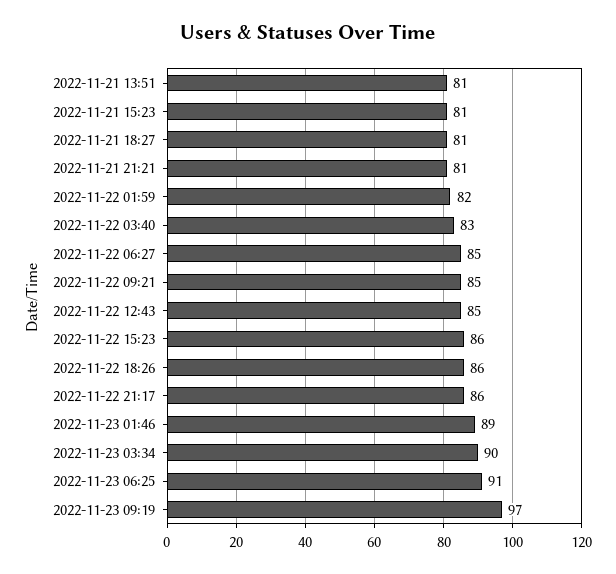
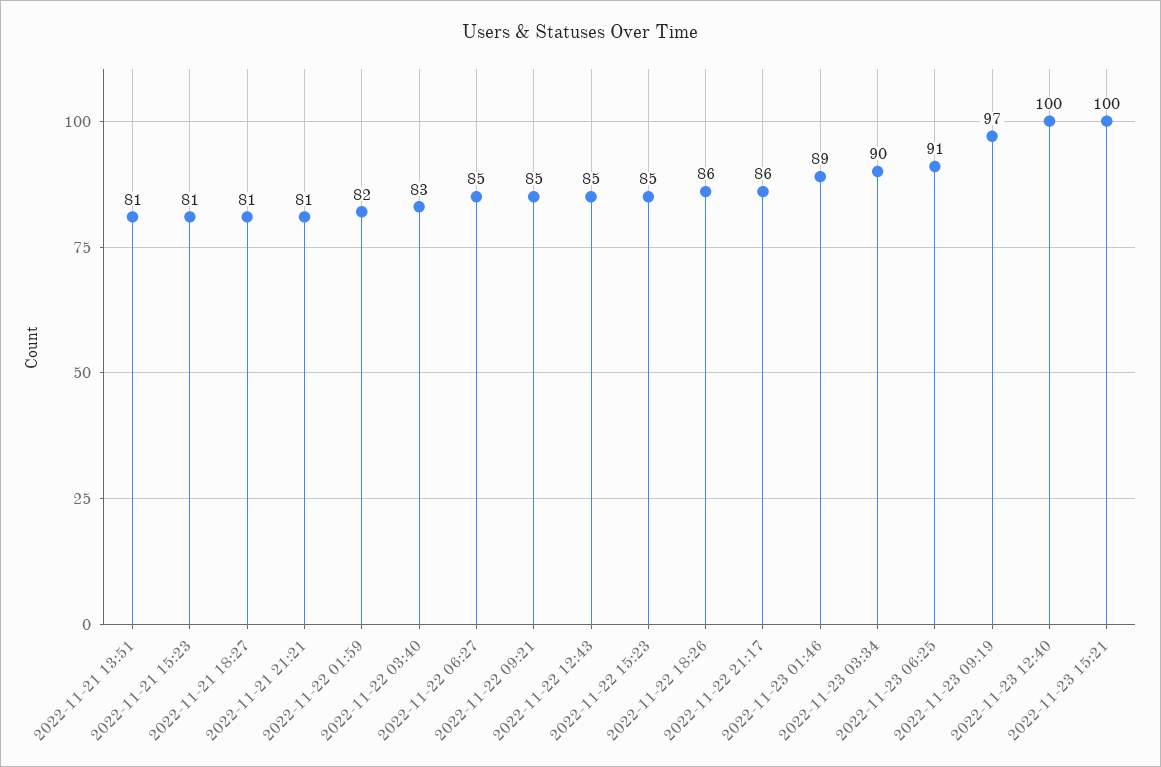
2022-11-22 15:23: 86 -> 85
2022-11-23 12:40: none -> 100
2022-11-23 15:21: none -> 100

